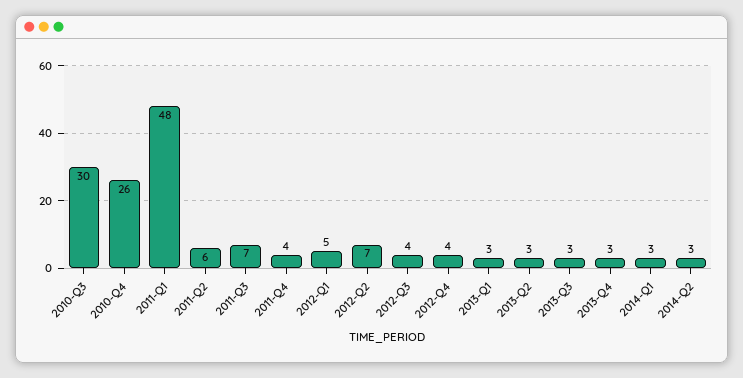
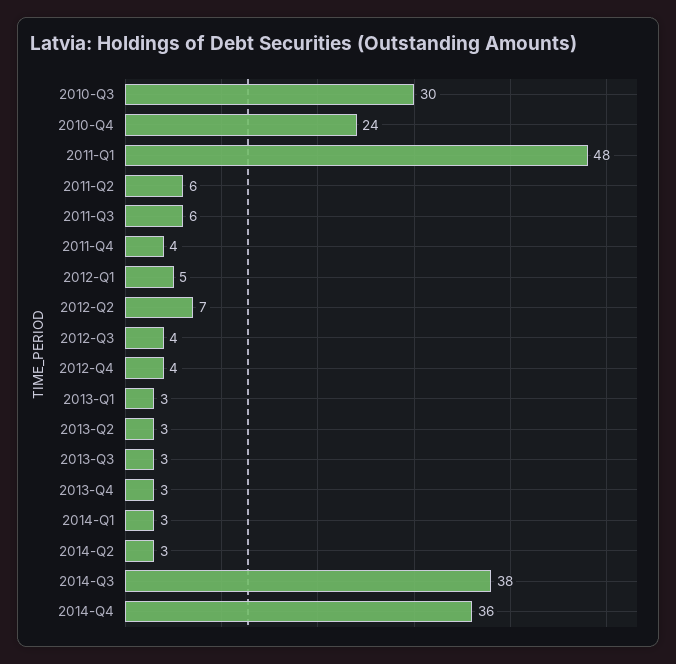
2010-Q4: 26 -> 24
2011-Q3: 7 -> 6
2014-Q3: none -> 38
2014-Q4: none -> 36

